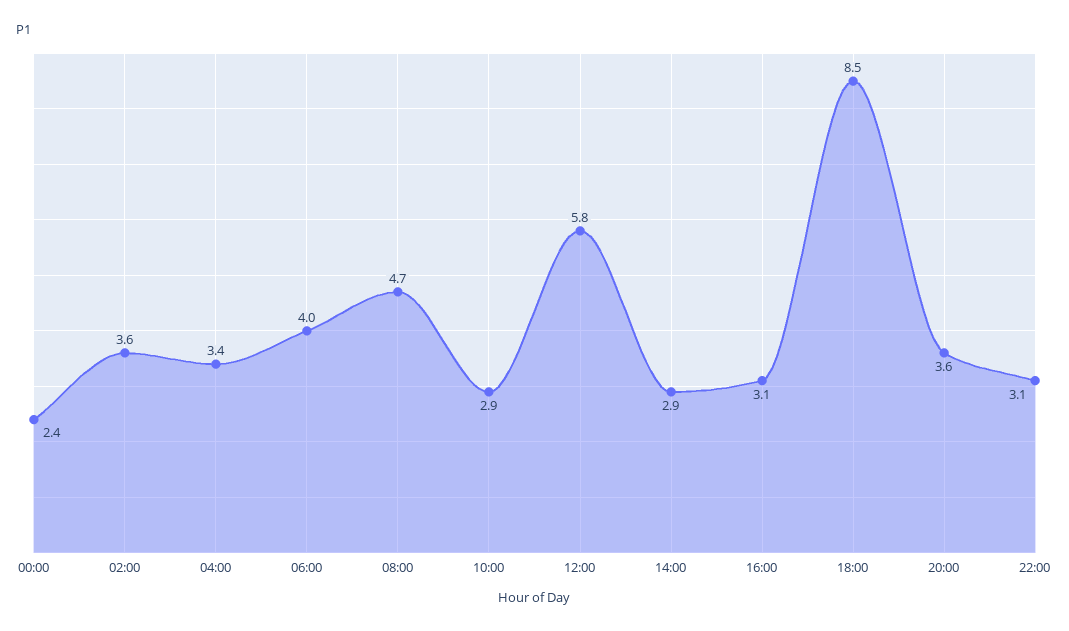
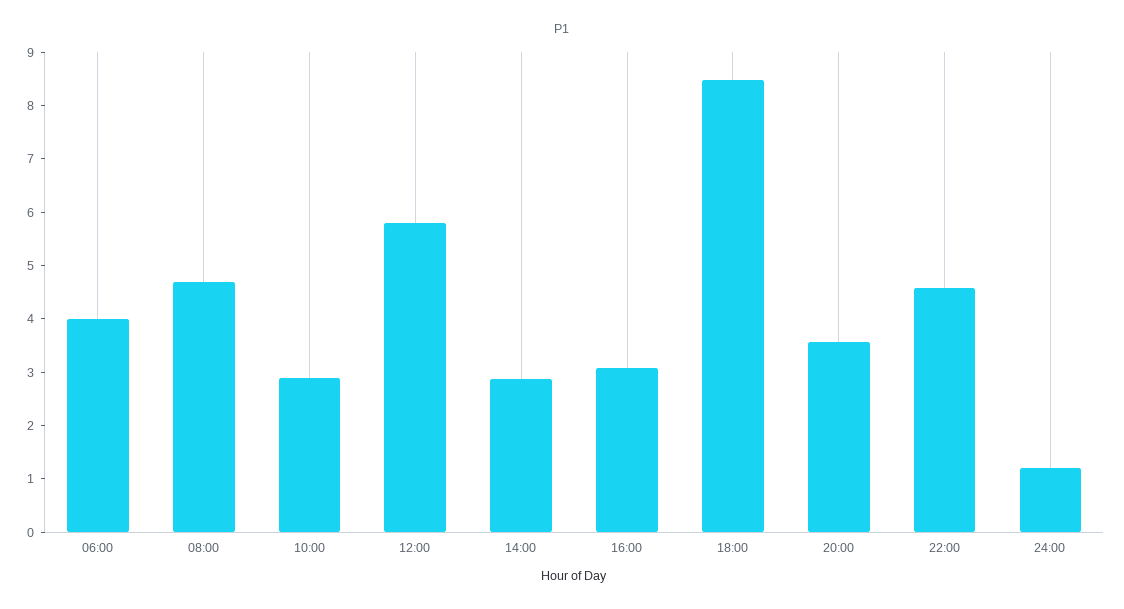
00:00: 2.4 -> none
02:00: 3.6 -> none
04:00: 3.4 -> none
22:00: 3.1 -> 4.6
24:00: none -> 1.2

